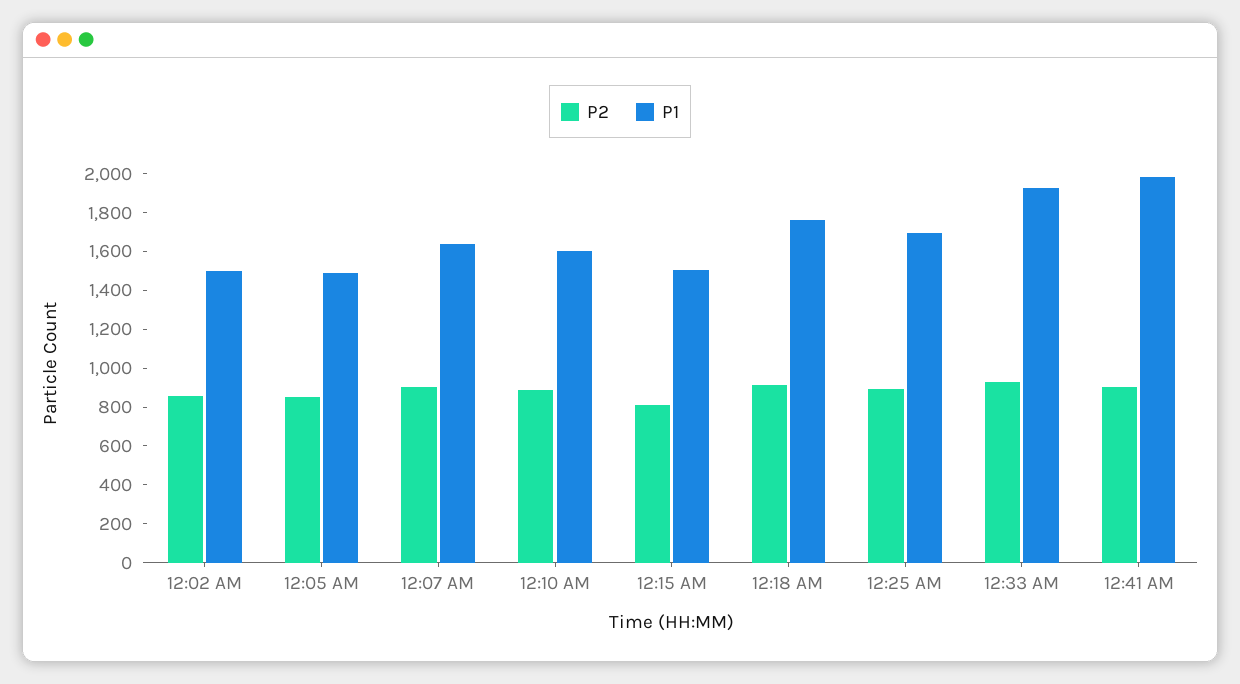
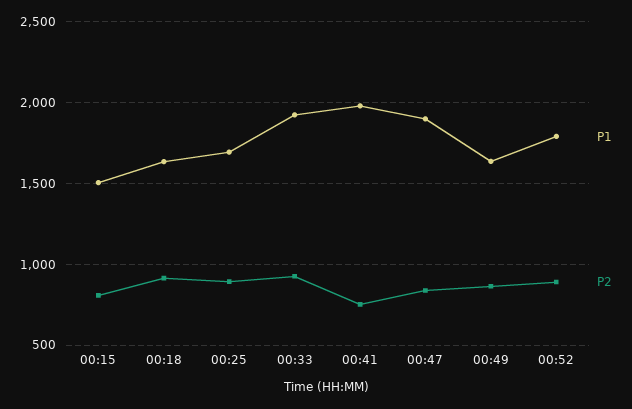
P2, 12:02 AM: 850 -> none
P1, 12:02 AM: 1500 -> none
P2, 12:05 AM: 850 -> none
P1, 12:05 AM: 1500 -> none
P2, 12:07 AM: 900 -> none
P1, 12:07 AM: 1650 -> none
P2, 12:10 AM: 900 -> none
P1, 12:10 AM: 1600 -> none
P1, 12:18 AM: 1750 -> 1650
P2, 12:41 AM: 900 -> 750
P1, 00:47: none -> 1900
P2, 00:47: none -> 850
P1, 00:49: none -> 1650
P2, 00:49: none -> 850
P1, 00:52: none -> 1800
P2, 00:52: none -> 900

